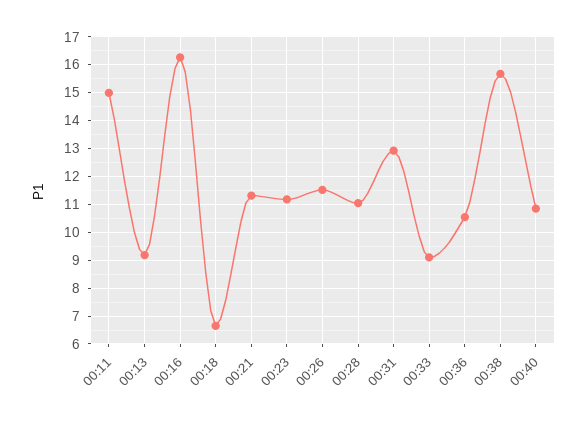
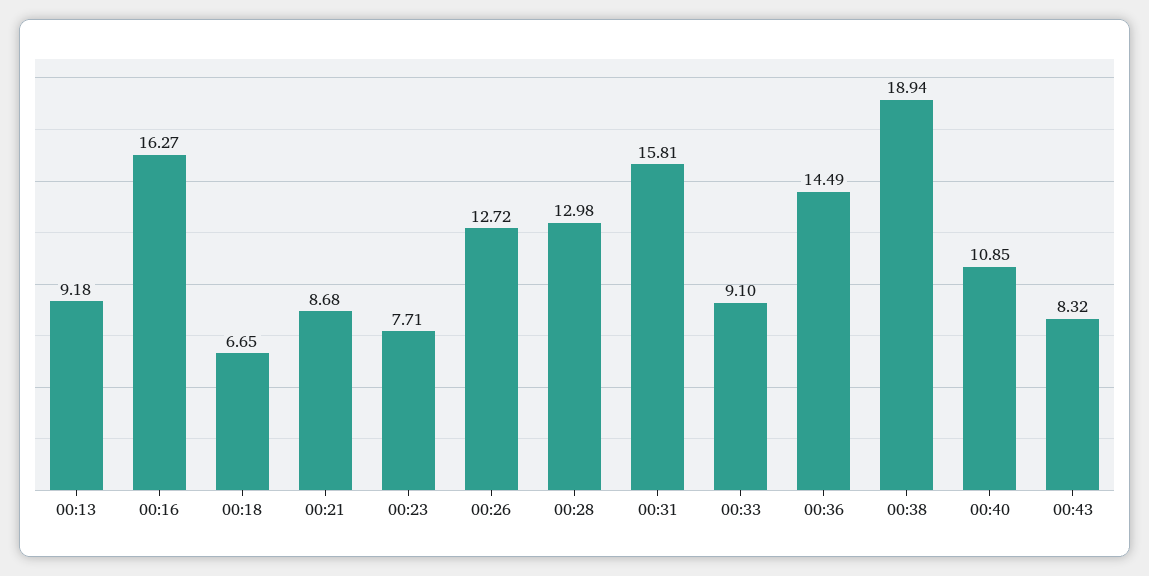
00:11: 15 -> none
00:21: 11.25 -> 8.68
00:23: 11.25 -> 7.71
00:26: 11.5 -> 12.72
00:28: 11 -> 12.98
00:31: 13 -> 15.81
00:36: 10.5 -> 14.49
00:38: 15.75 -> 18.94
00:43: none -> 8.32

